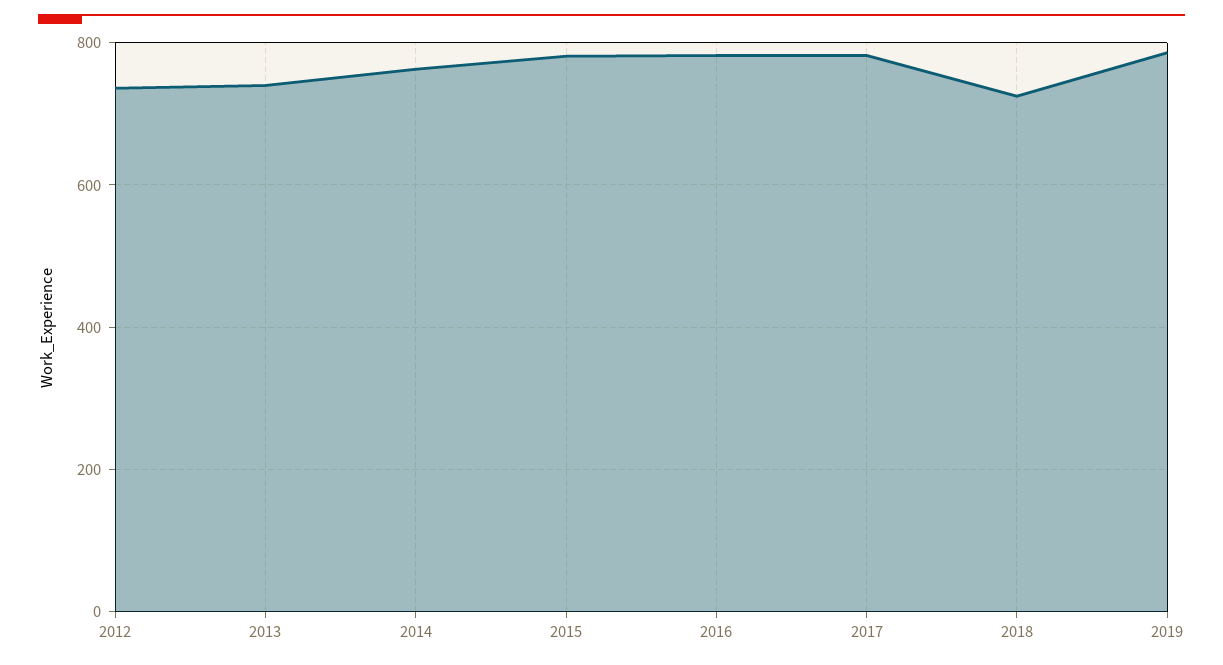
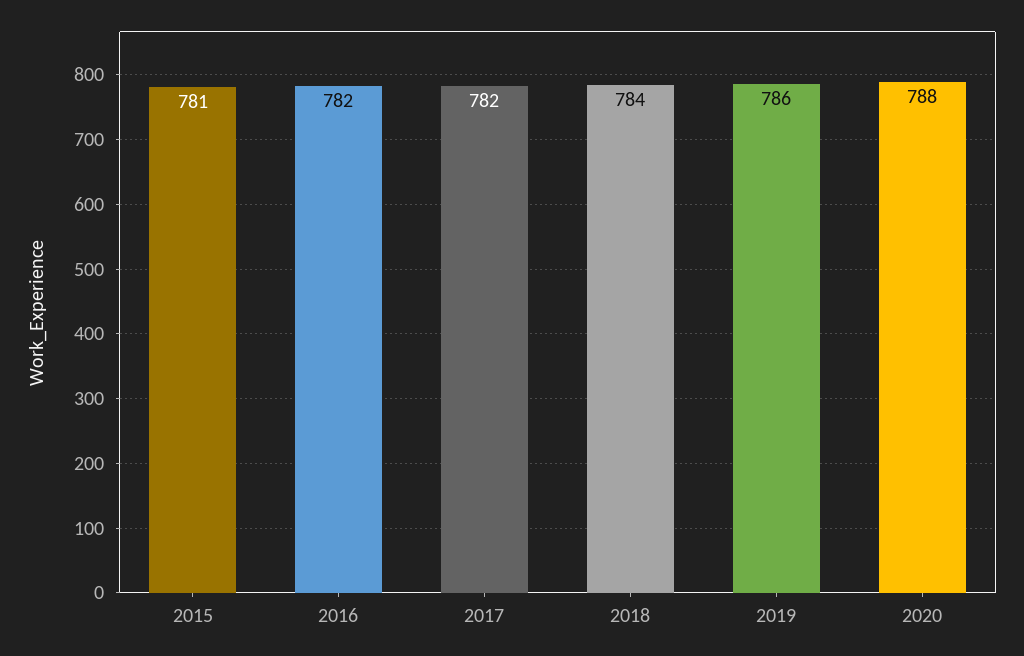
2012: 740 -> none
2013: 740 -> none
2014: 760 -> none
2018: 720 -> 784
2020: none -> 788

